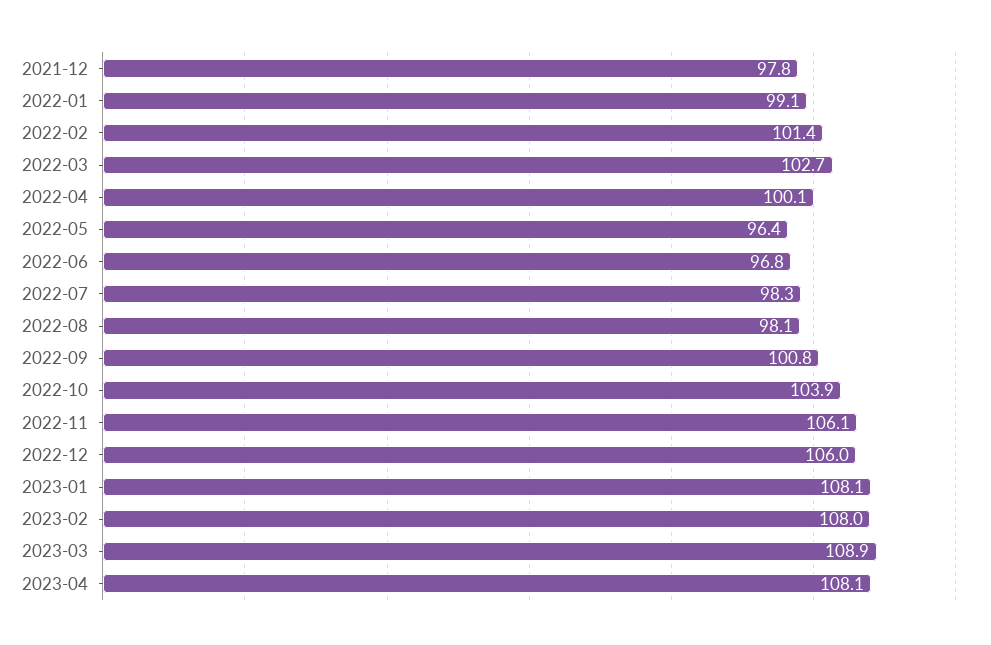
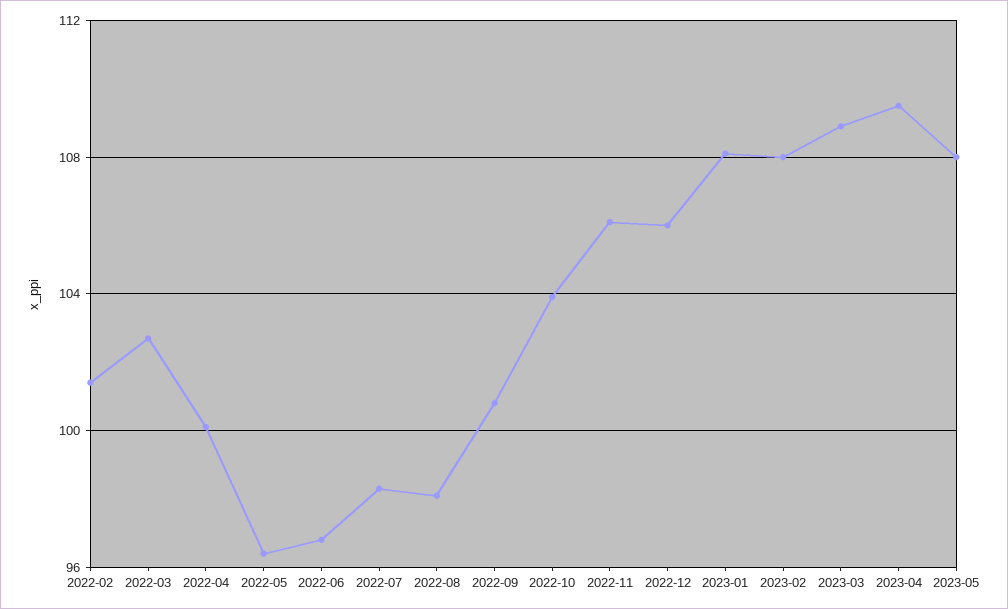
2021-12: 97.8 -> none
2022-01: 99.1 -> none
2023-04: 108.1 -> 109.5
2023-05: none -> 108

